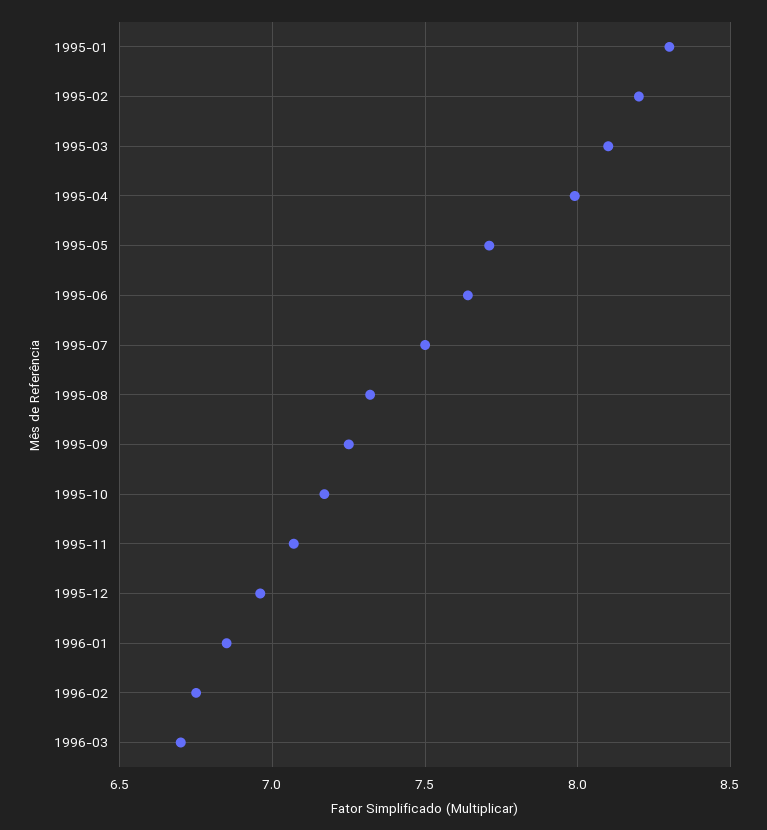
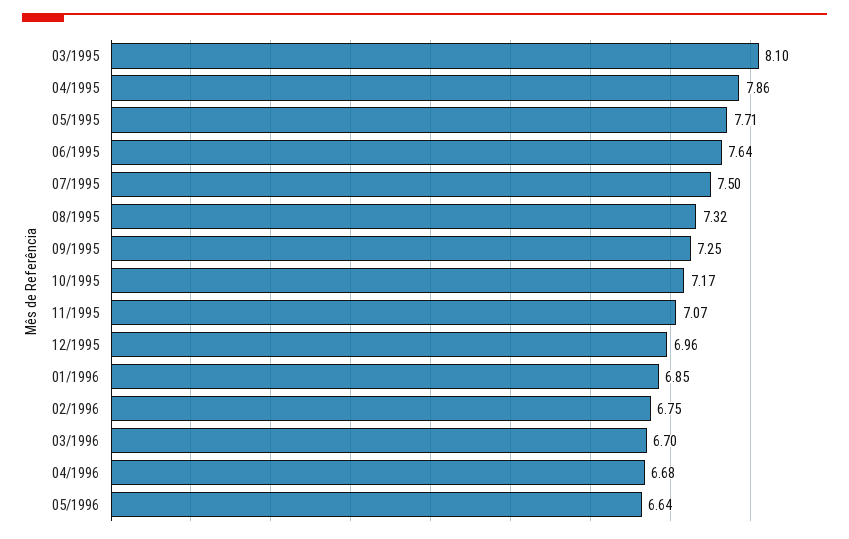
1995-01: 8.3 -> none
1995-02: 8.2 -> none
1995-04: 8 -> 7.86
04/1996: none -> 6.68
05/1996: none -> 6.64

